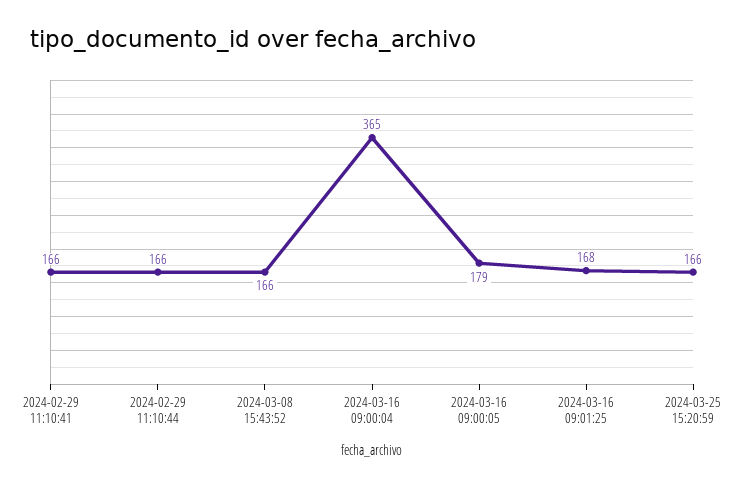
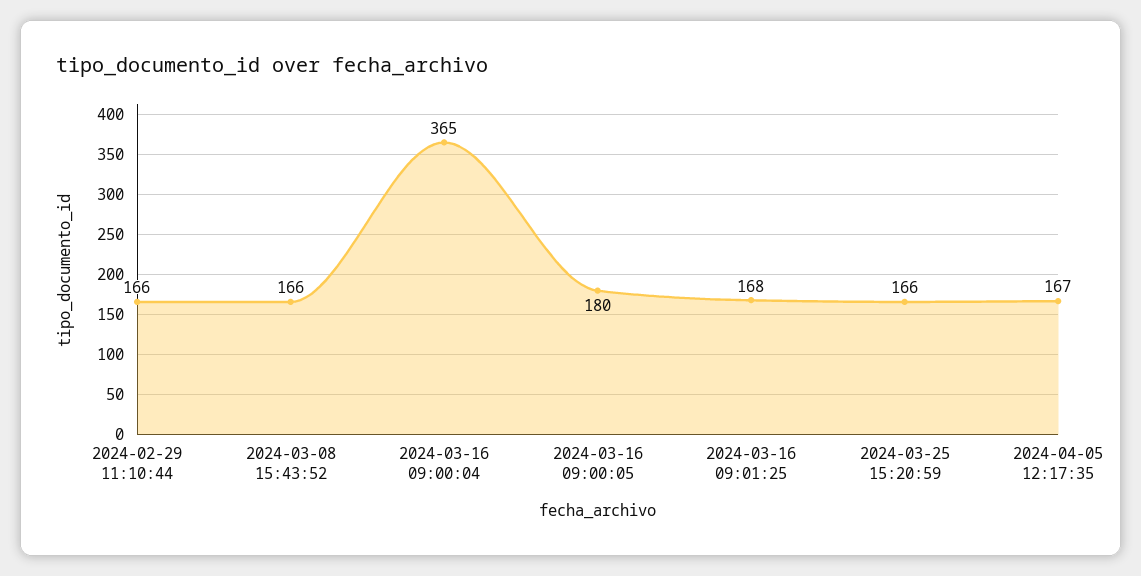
2024-02-29 11:10:41: 166 -> none
2024-03-16 09:00:05: 179 -> 180
2024-04-05 12:17:35: none -> 167

